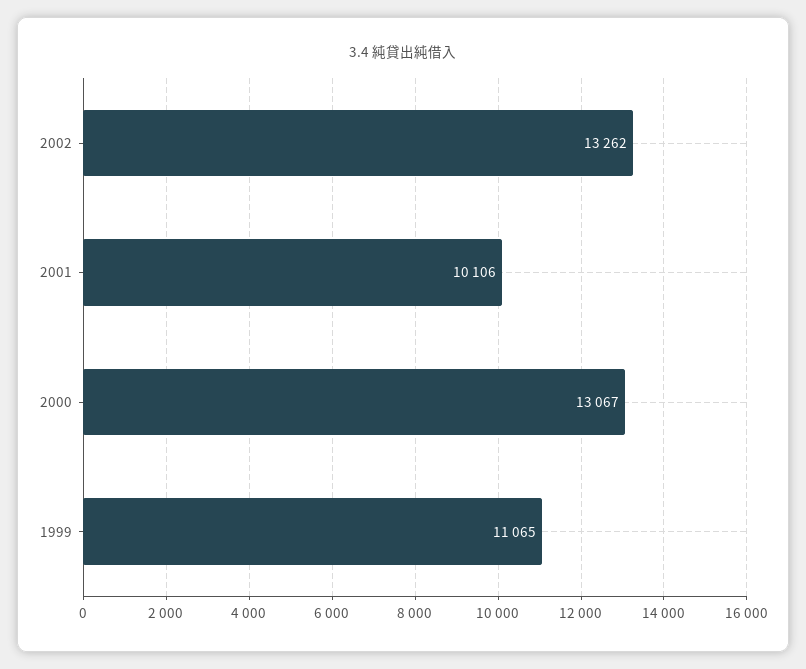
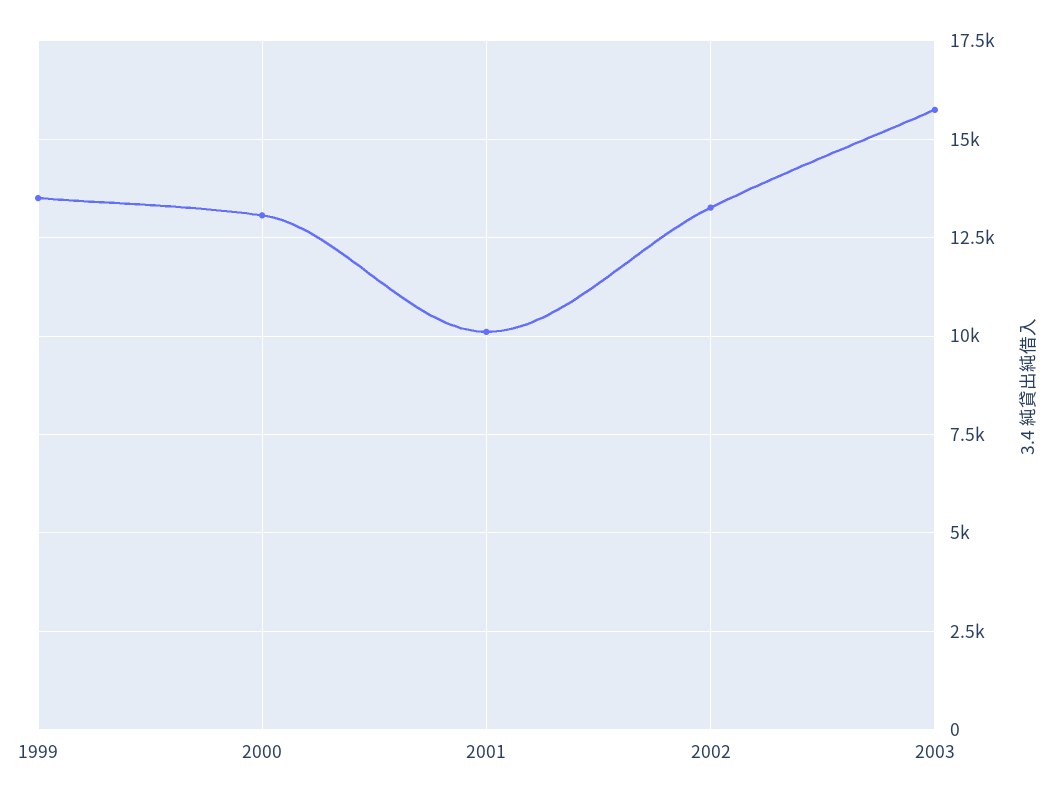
1999: 11065 -> 13500
2003: none -> 15750

